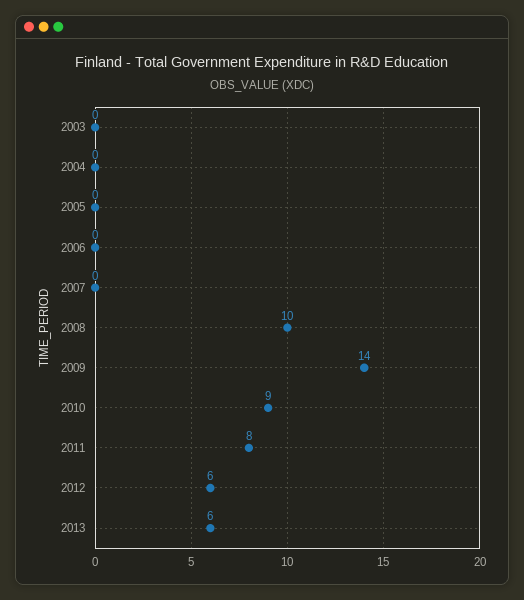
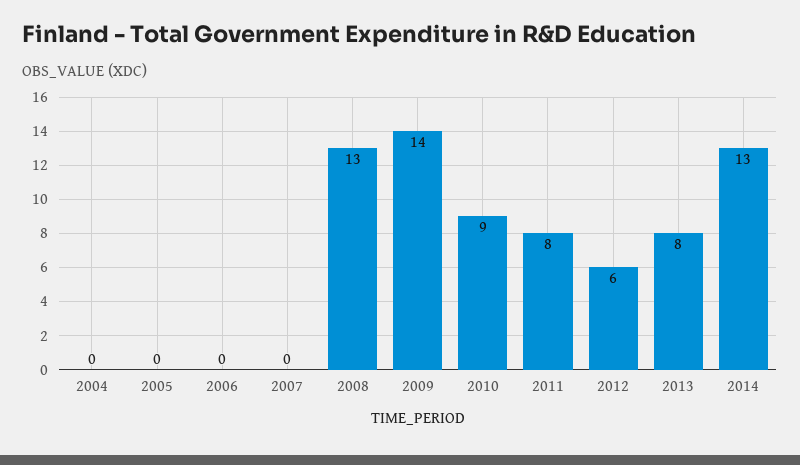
2003: 0 -> none
2008: 10 -> 13
2013: 6 -> 8
2014: none -> 13

